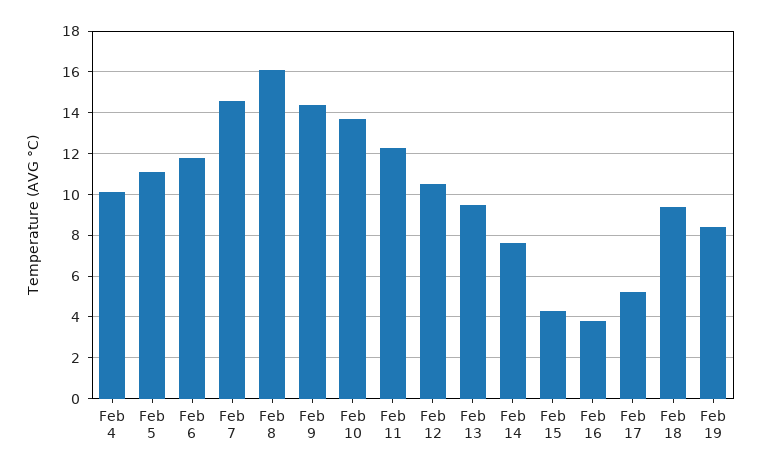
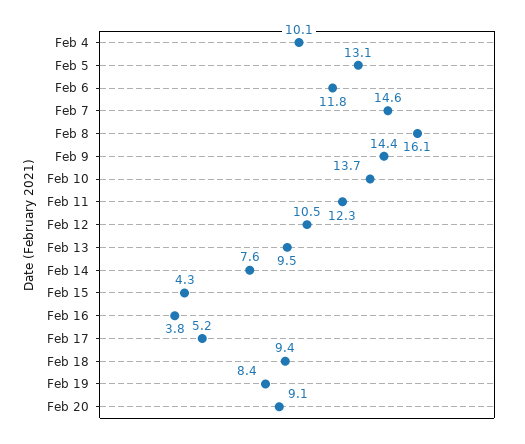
Feb 5: 11 -> 13.1
Feb 20: none -> 9.1

